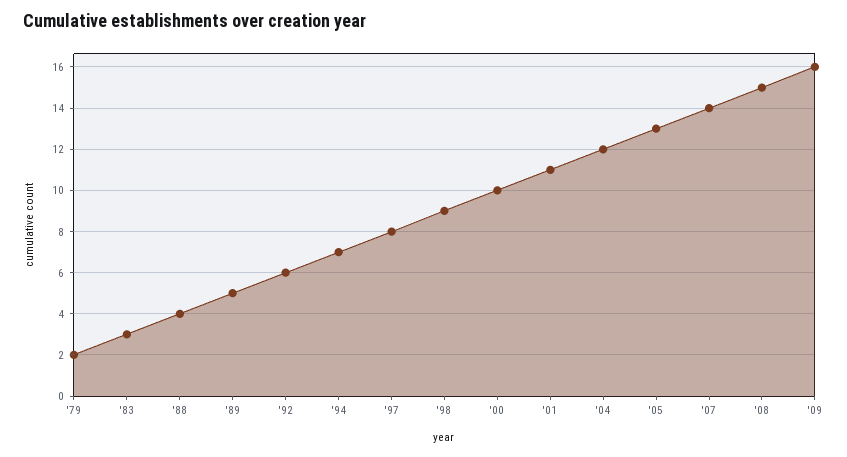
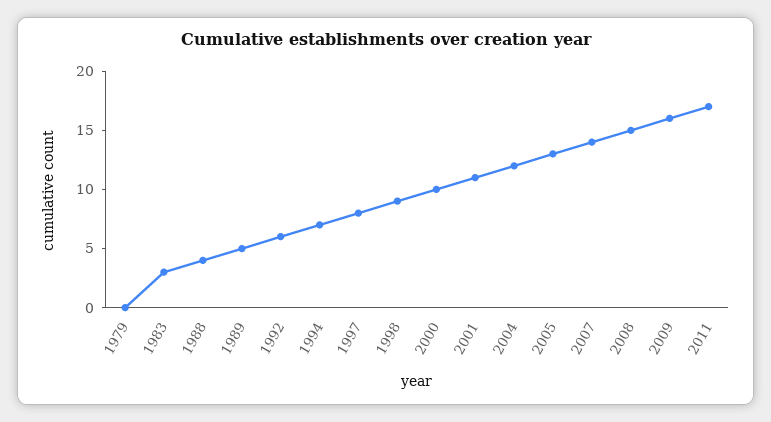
'79: 2 -> 0
2011: none -> 17

